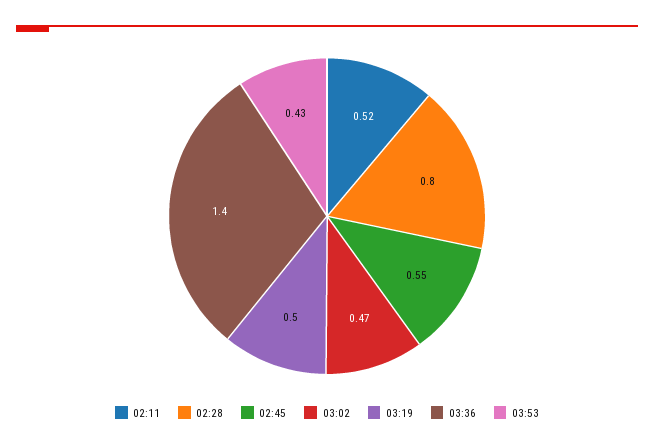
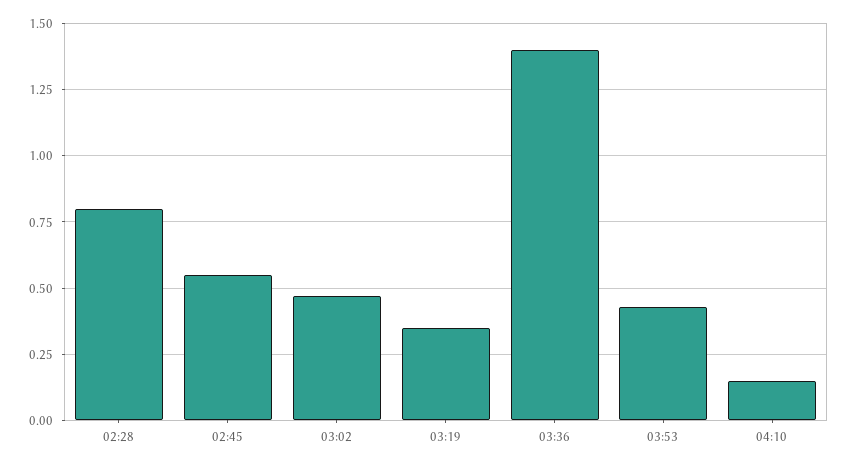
02:11: 0.52 -> none
03:19: 0.5 -> 0.35
04:10: none -> 0.15

